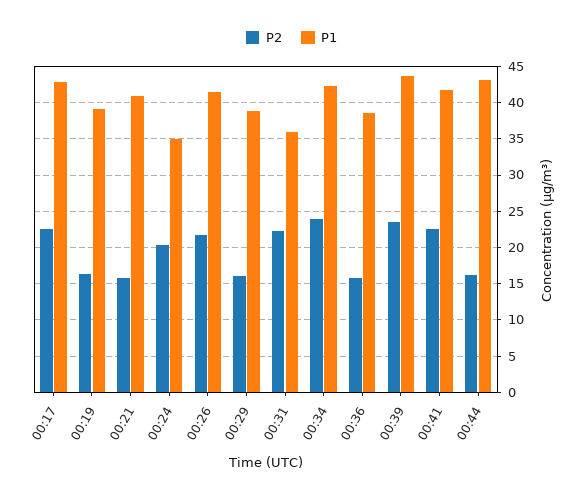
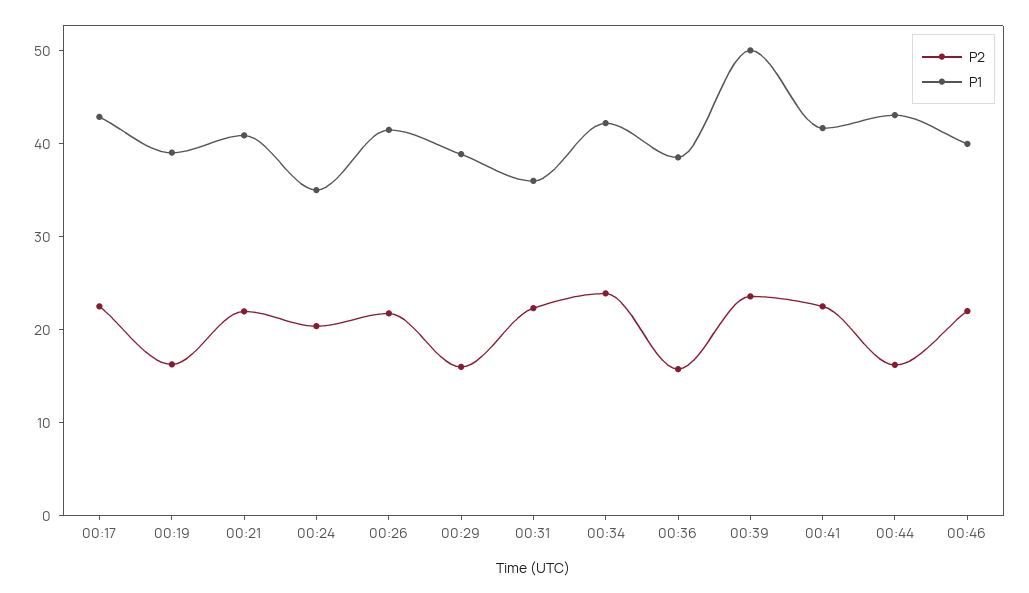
P2, 00:21: 16 -> 22
P1, 00:39: 44 -> 50
P2, 00:46: none -> 22
P1, 00:46: none -> 40

